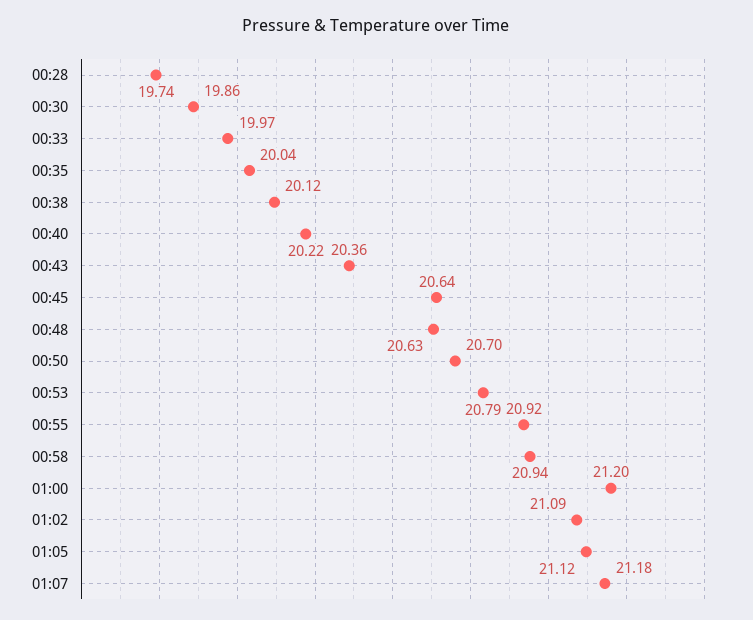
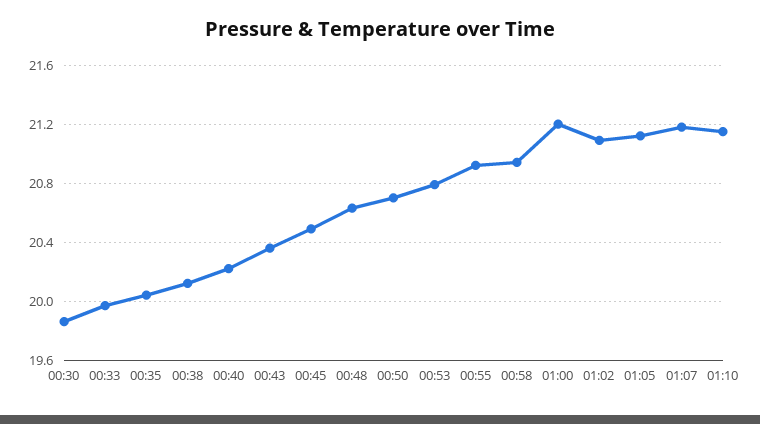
00:28: 19.74 -> none
00:45: 20.64 -> 20.5
01:10: none -> 21.15

